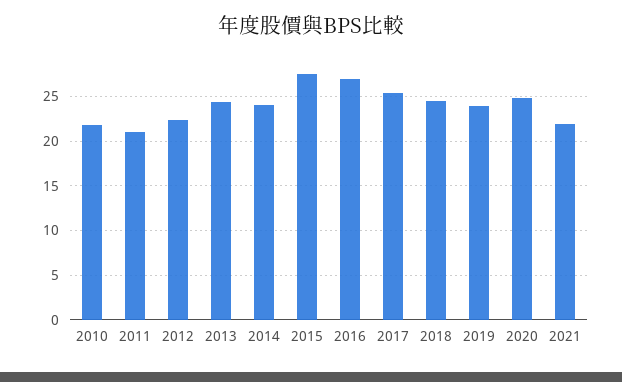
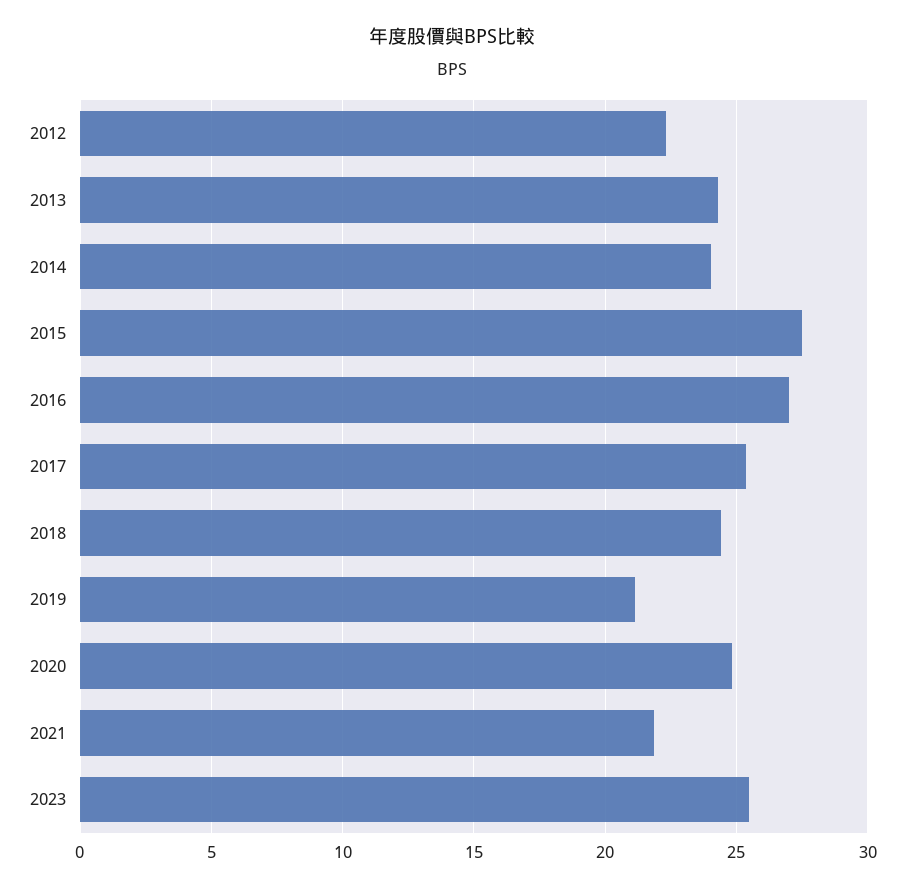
2010: 22 -> none
2011: 21 -> none
2019: 24 -> 21
2023: none -> 25.5

